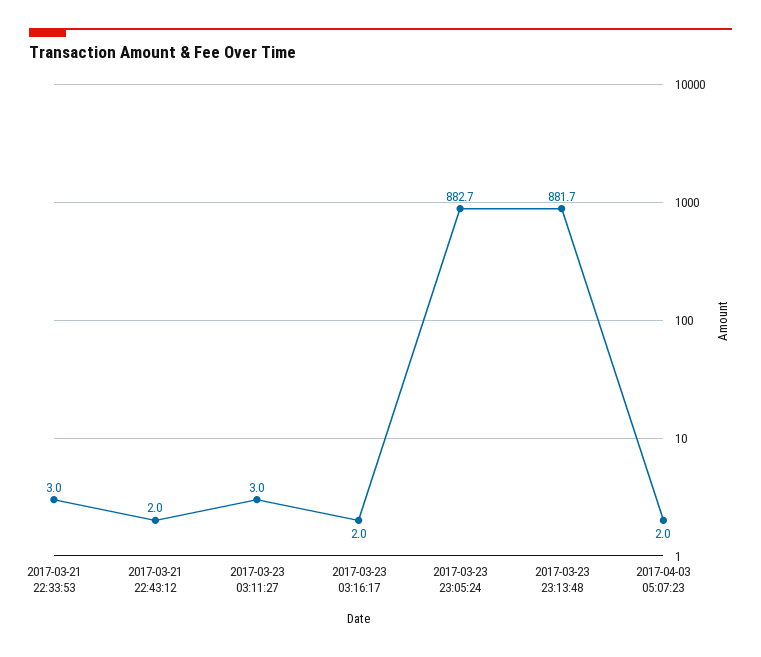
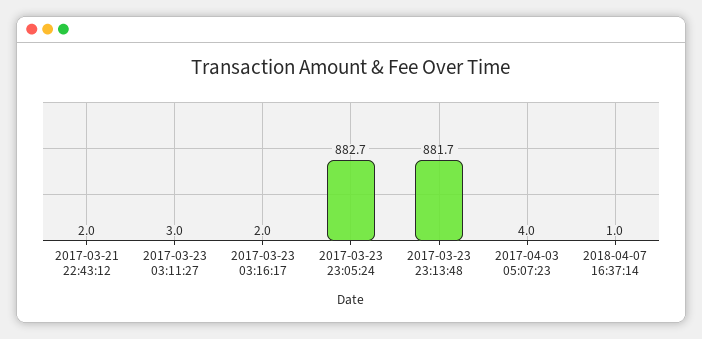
2017-03-21 22:33:53: 3 -> none
2017-04-03 05:07:23: 2 -> 4
2018-04-07 16:37:14: none -> 1

